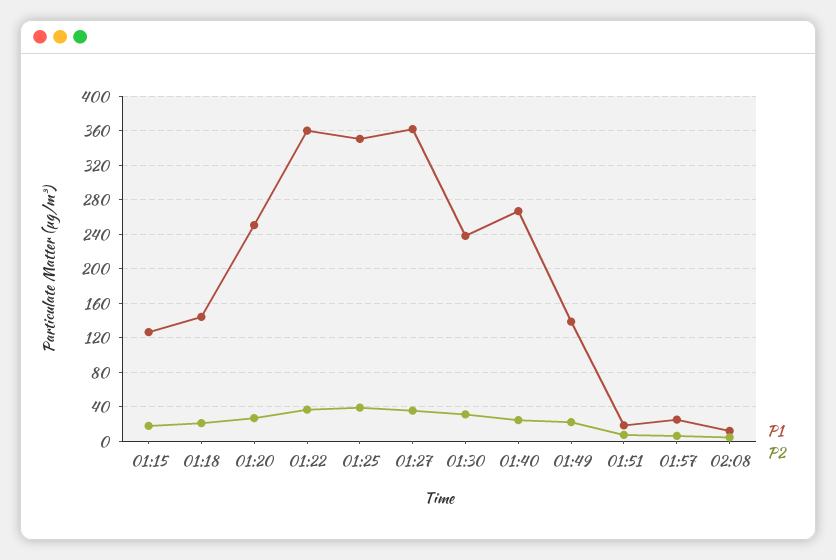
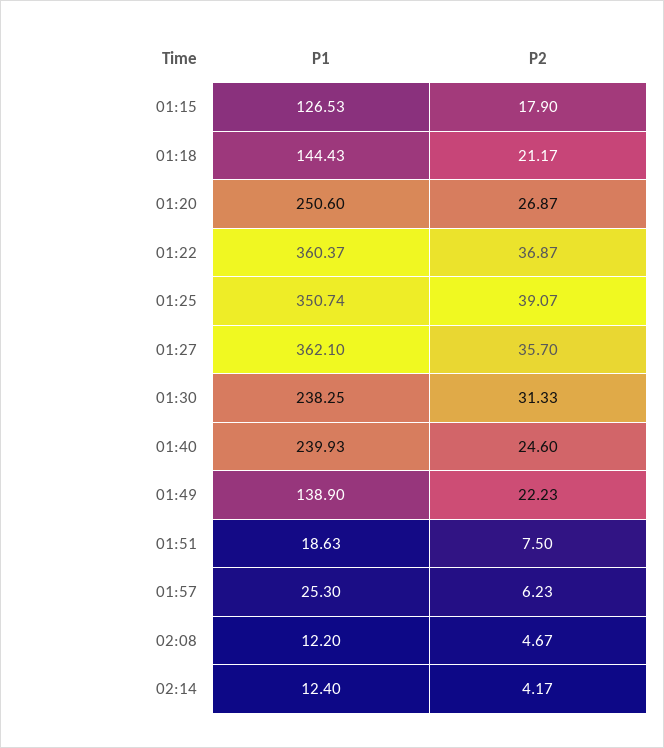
P1, 01:40: 270 -> 239.93
P1, 02:14: none -> 12.4
P2, 02:14: none -> 4.17

